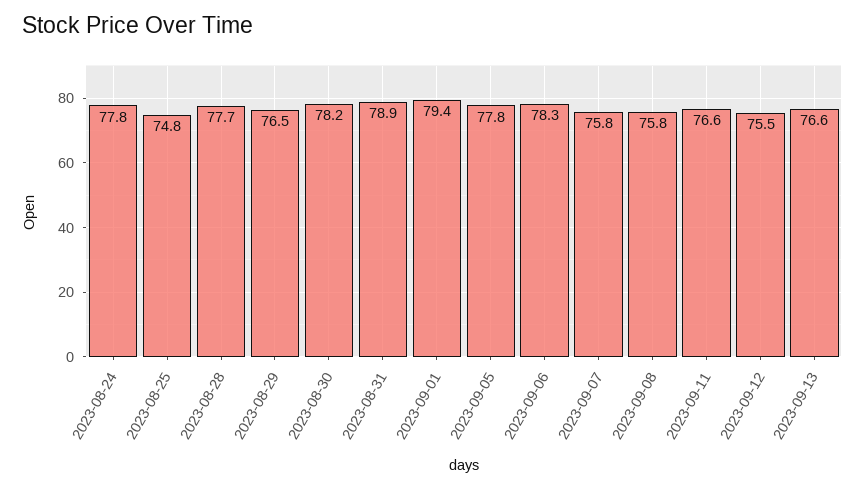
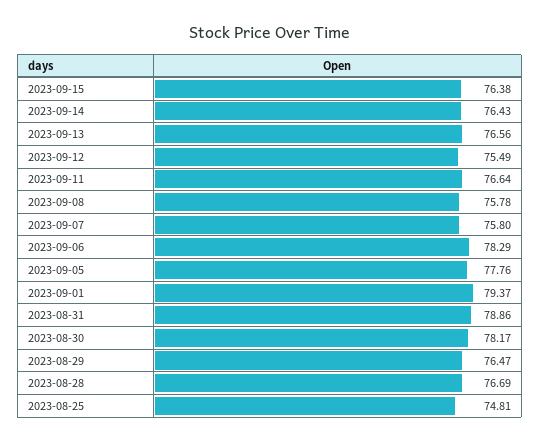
2023-08-24: 77.8 -> none
2023-08-28: 77.7 -> 76.69
2023-09-15: none -> 76.38
2023-09-14: none -> 76.43

